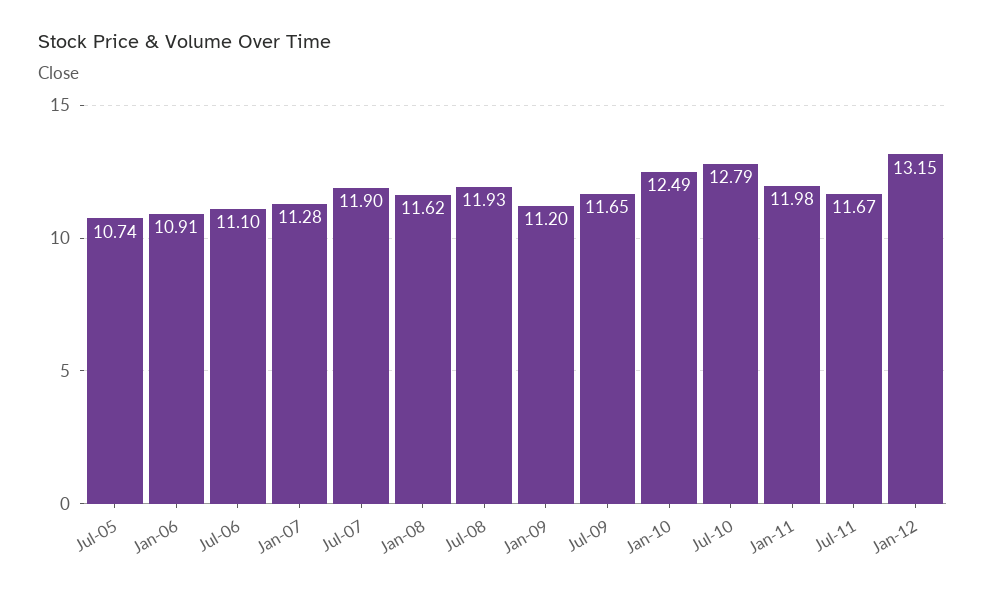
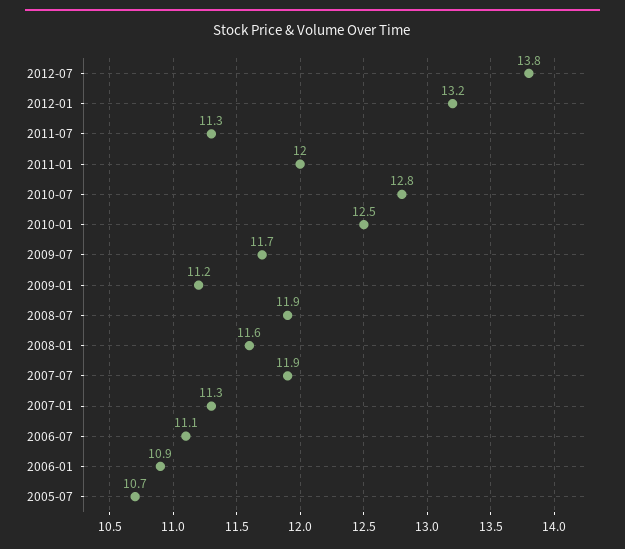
Jul-11: 11.67 -> 11.3
2012-07: none -> 13.8

